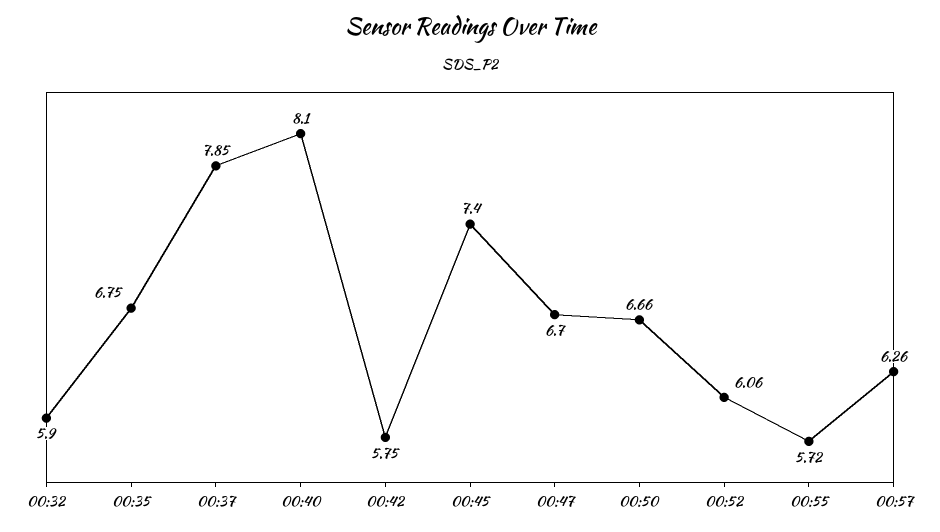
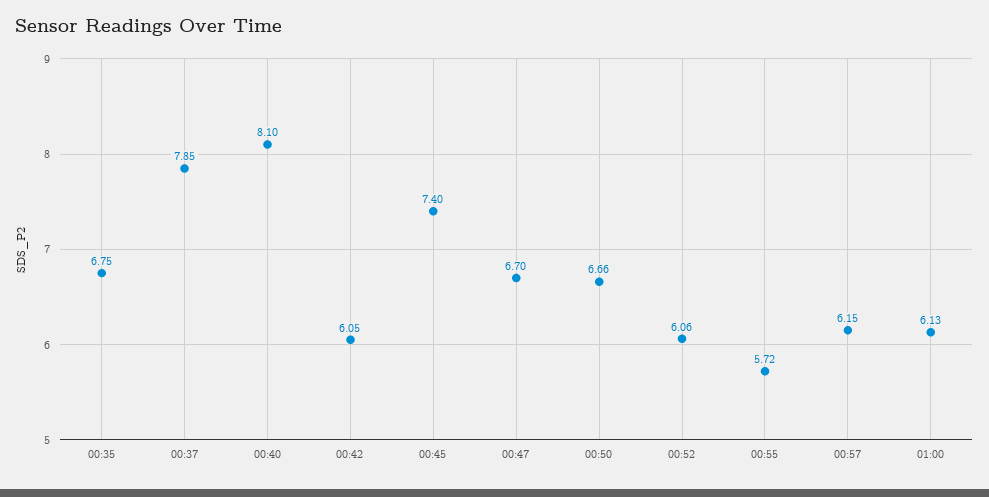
00:32: 5.9 -> none
00:42: 5.75 -> 6.05
00:57: 6.26 -> 6.15
01:00: none -> 6.13

